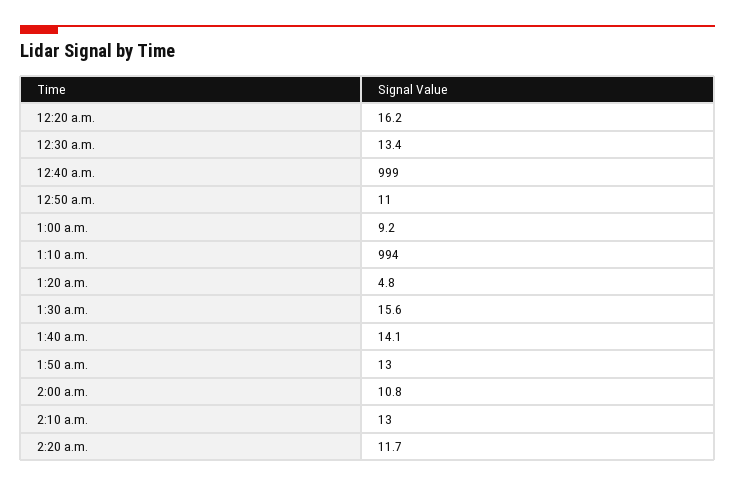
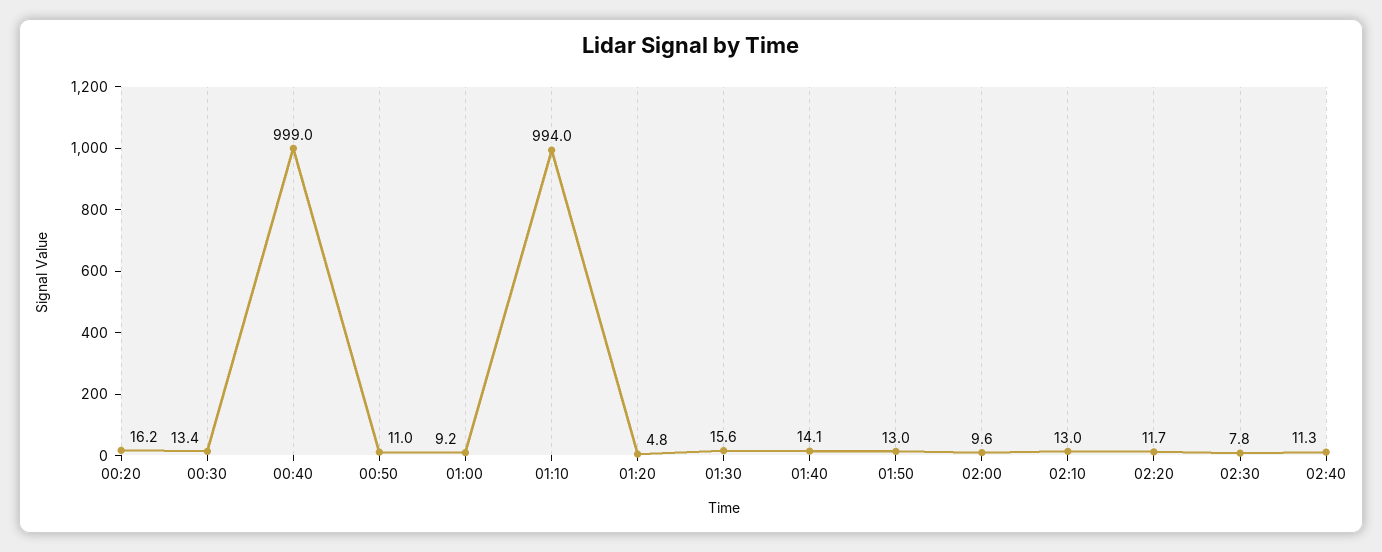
2:00 a.m.: 10.8 -> 9.6
02:30: none -> 7.8
02:40: none -> 11.3

